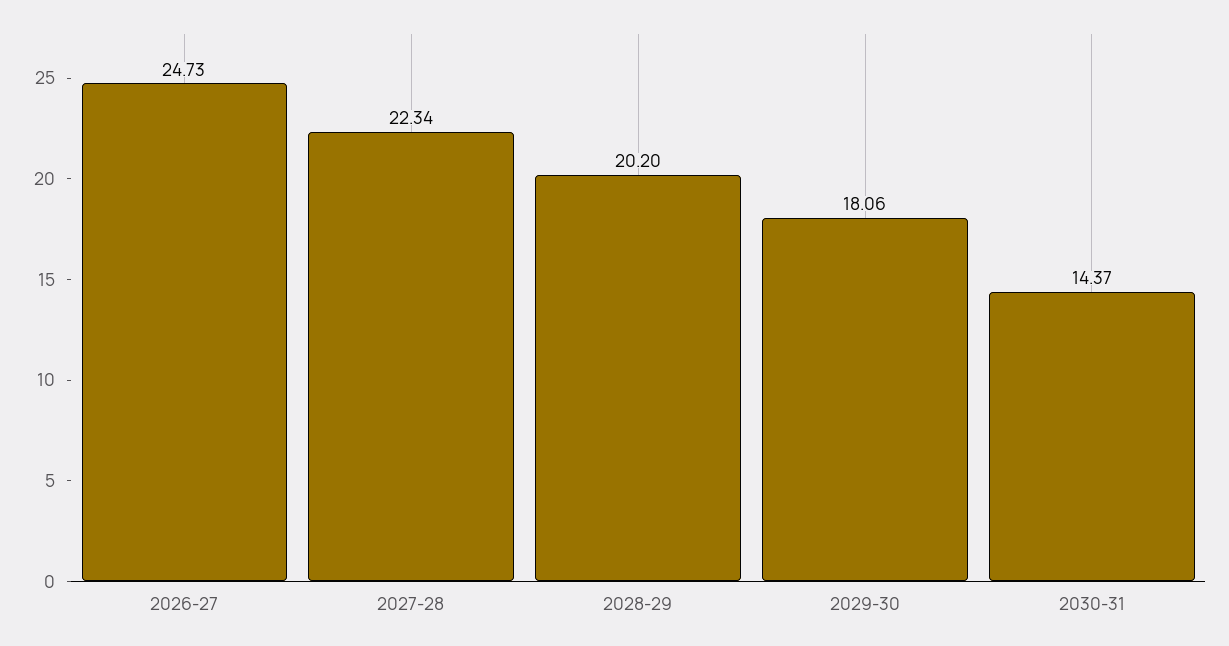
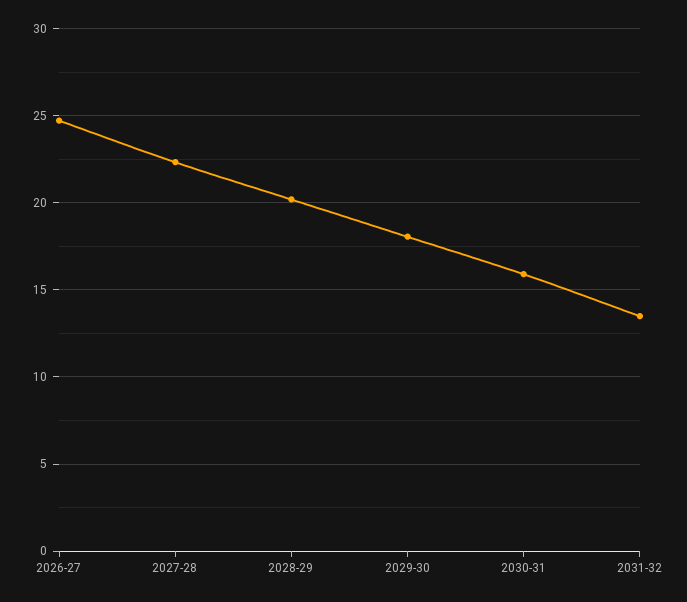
2030-31: 14.37 -> 16
2031-32: none -> 13.5

